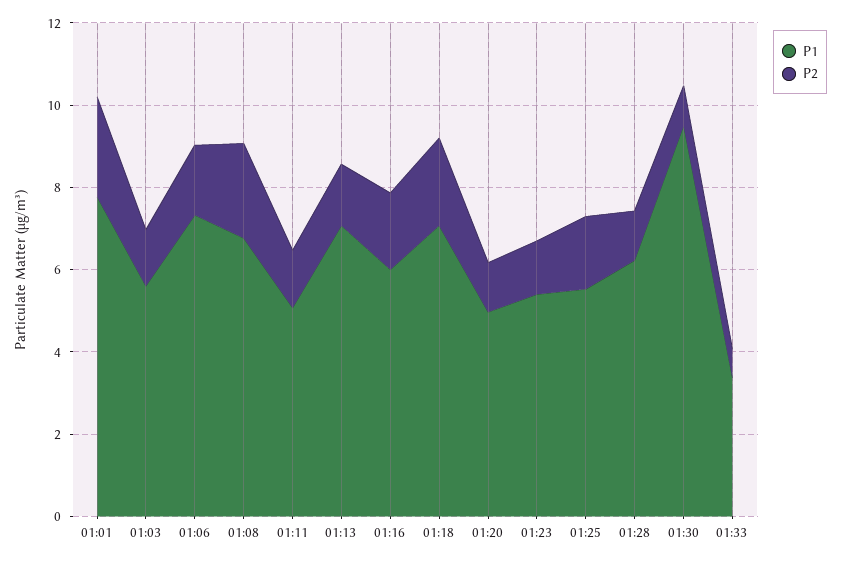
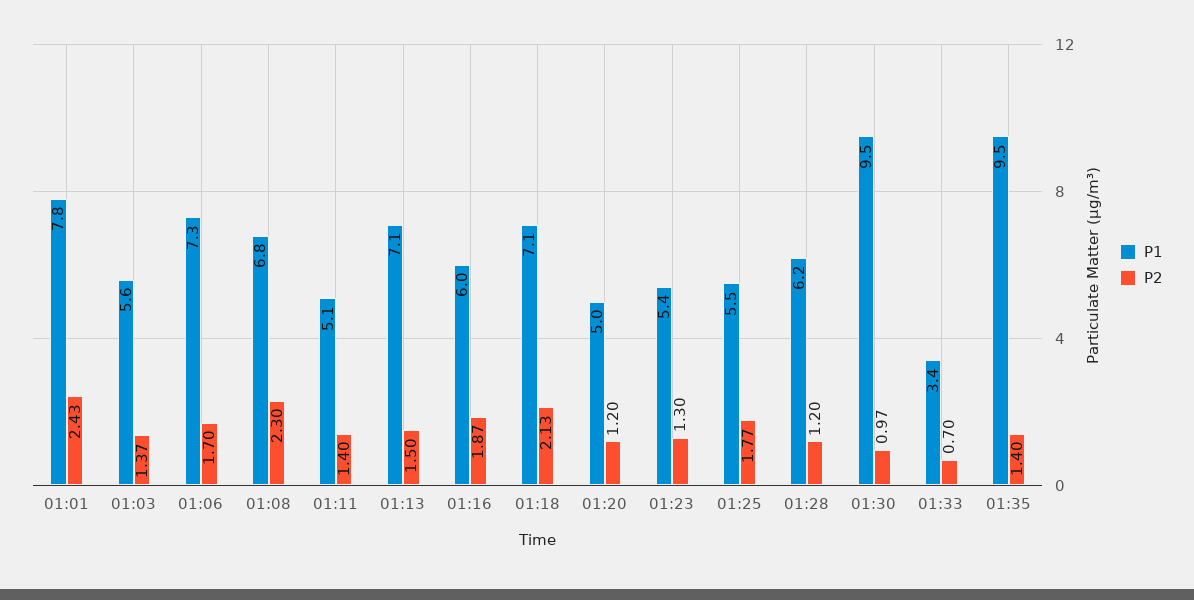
P1, 01:35: none -> 9.5
P2, 01:35: none -> 1.4

